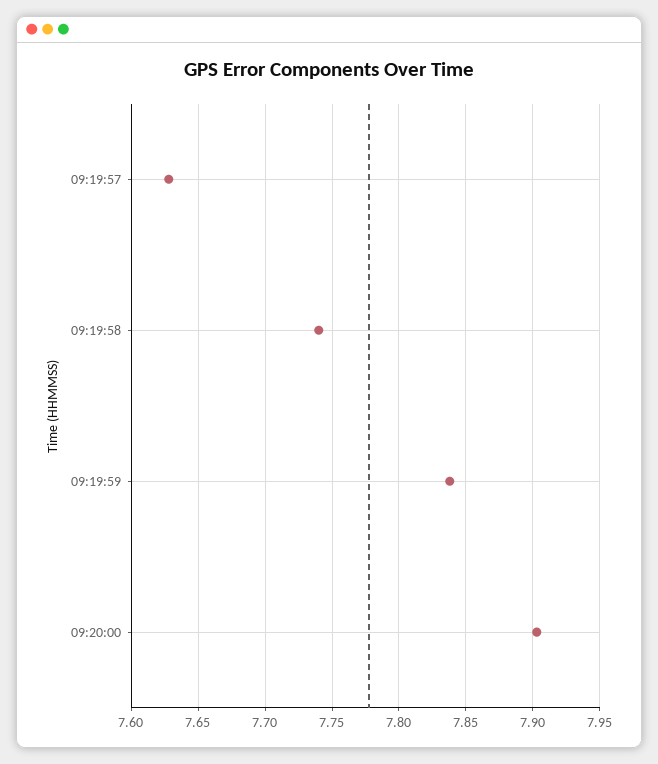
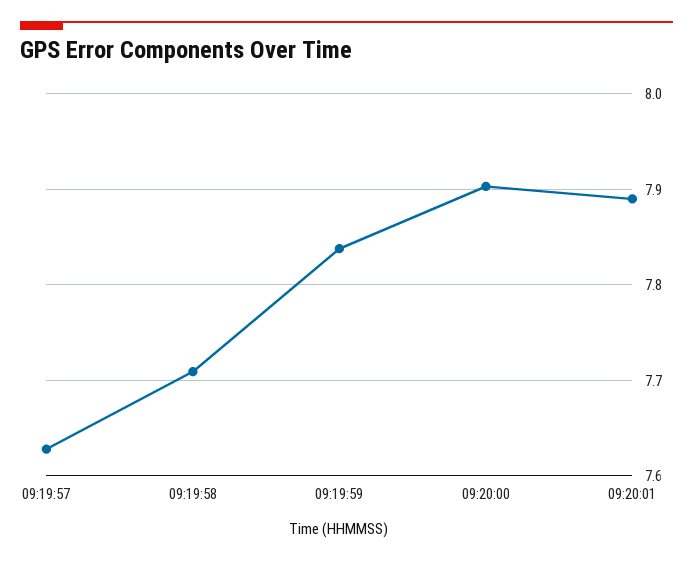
09:19:58: 7.74 -> 7.71
09:20:01: none -> 7.89

